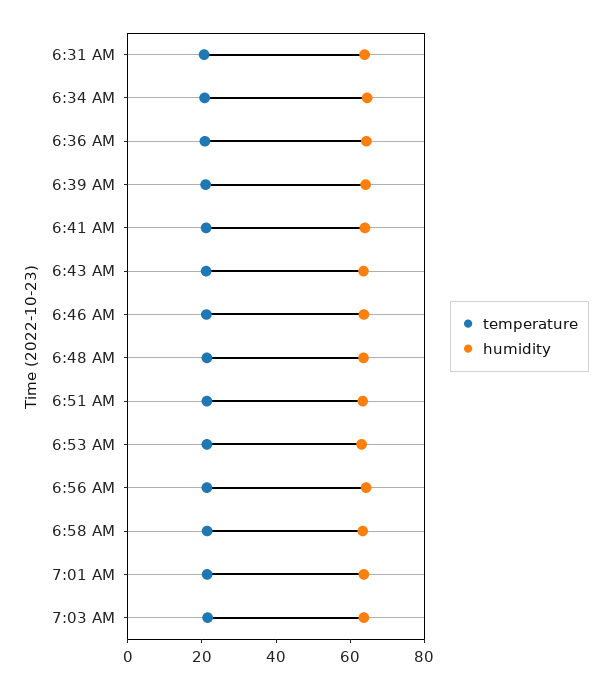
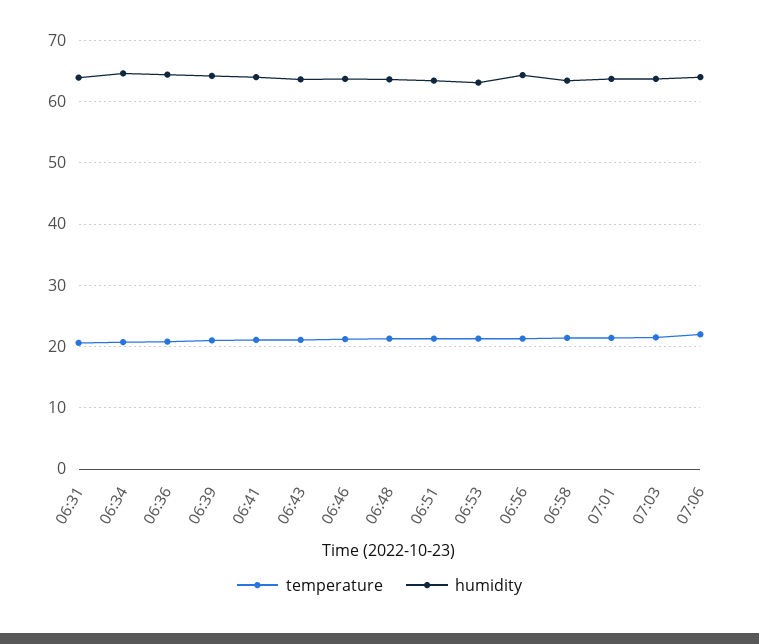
temperature, 07:06: none -> 22
humidity, 07:06: none -> 64

